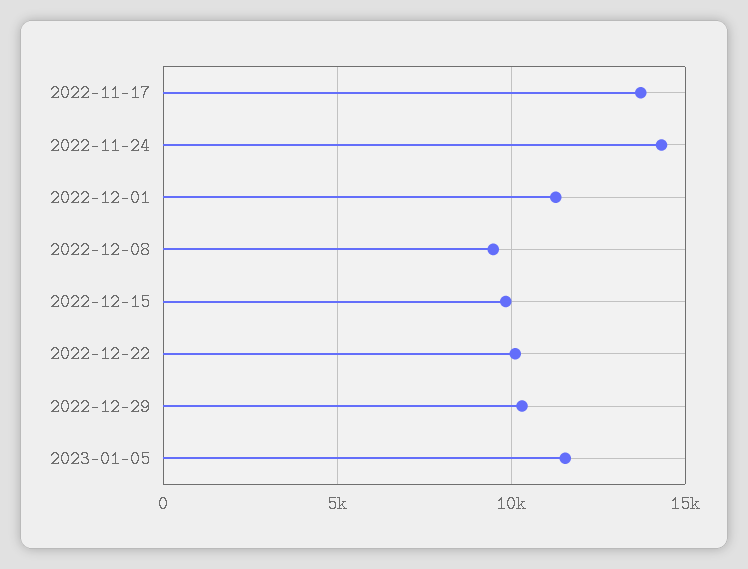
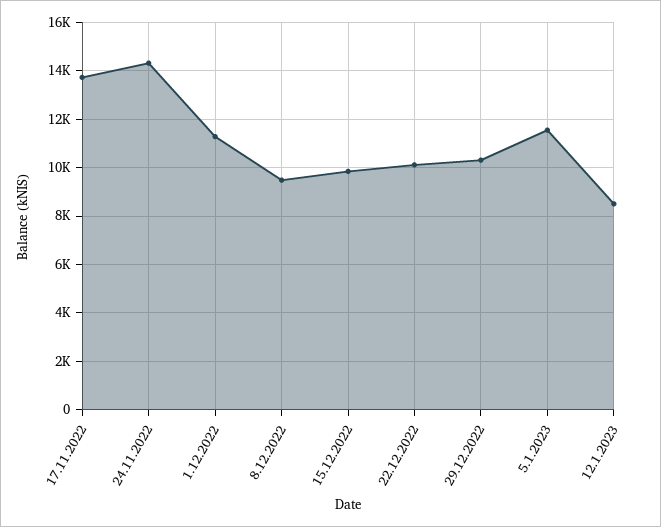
12.1.2023: none -> 8500

